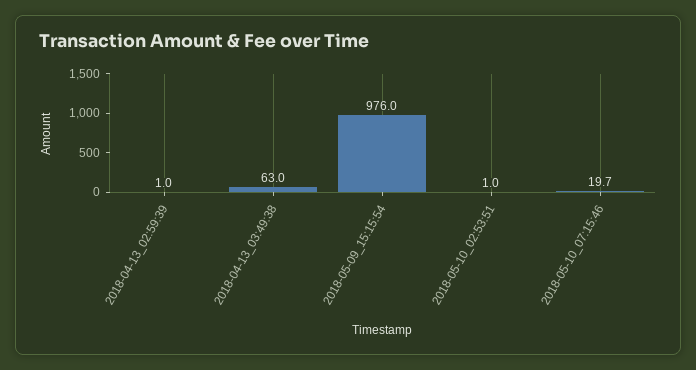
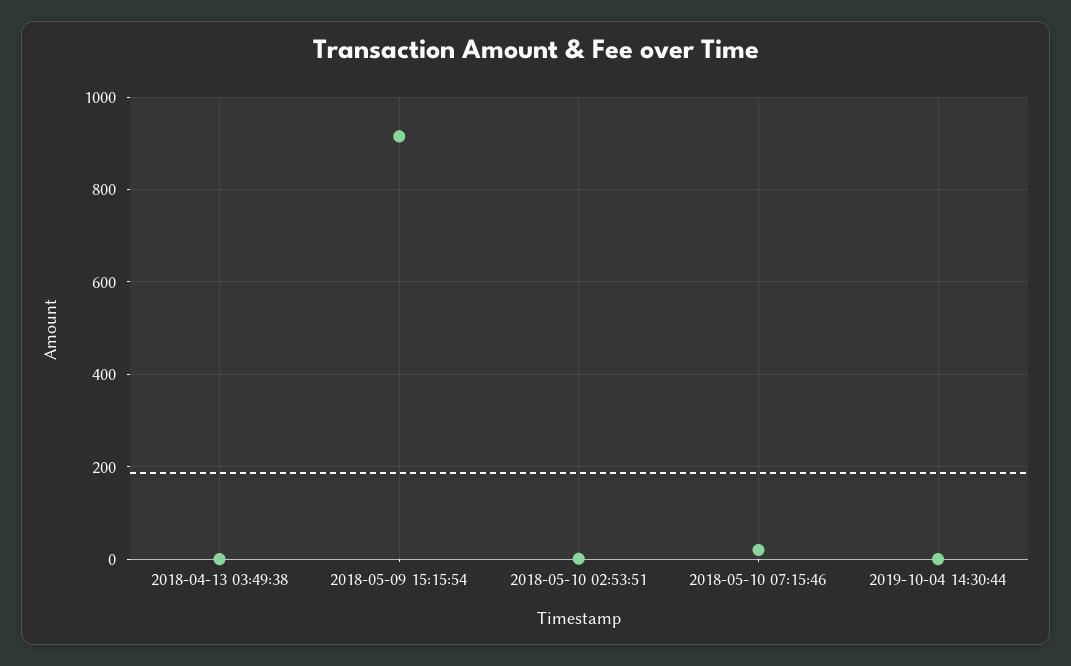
2018-04-13_02:59:39: 1 -> none
2018-04-13_03:49:38: 63 -> 0
2018-05-09_15:15:54: 976 -> 920
2019-10-04 14:30:44: none -> 0

